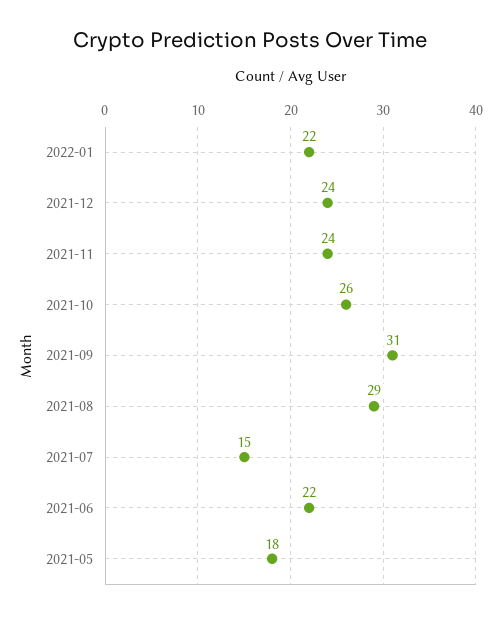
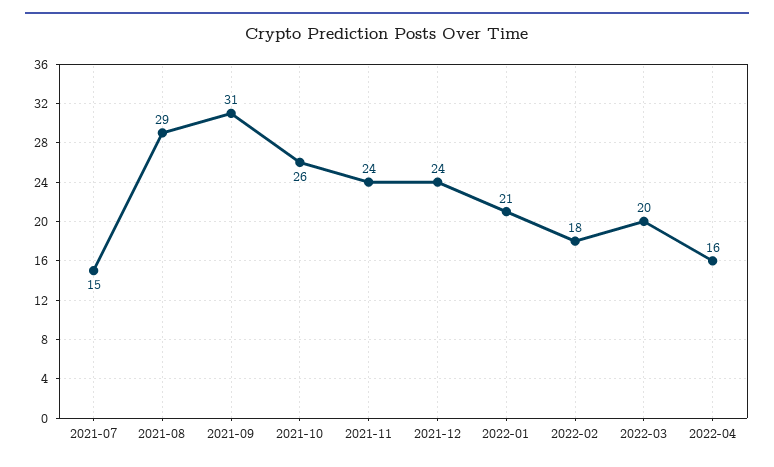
2022-01: 22 -> 21
2021-06: 22 -> none
2021-05: 18 -> none
2022-02: none -> 18
2022-03: none -> 20
2022-04: none -> 16

